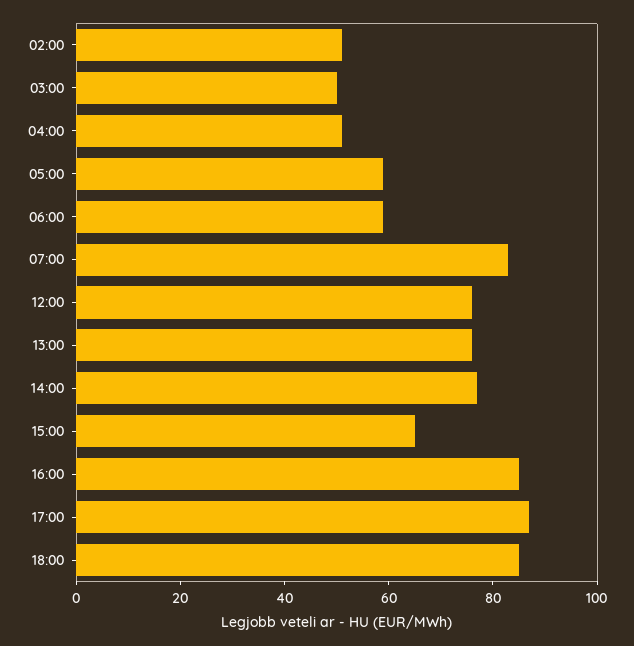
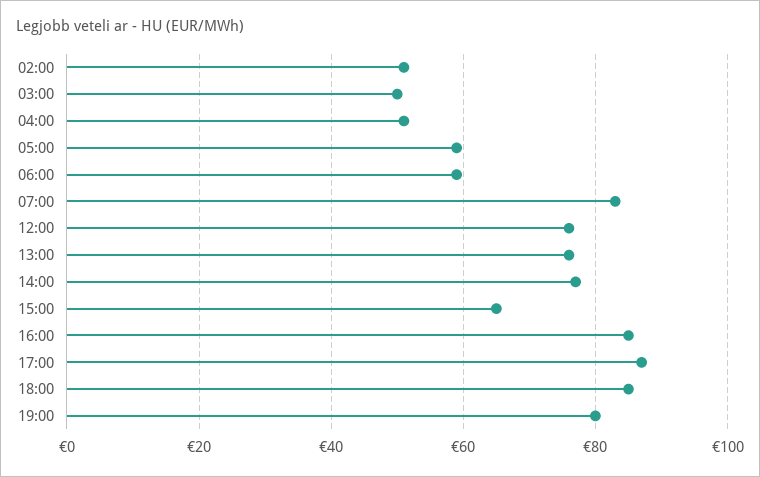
19:00: none -> 80

